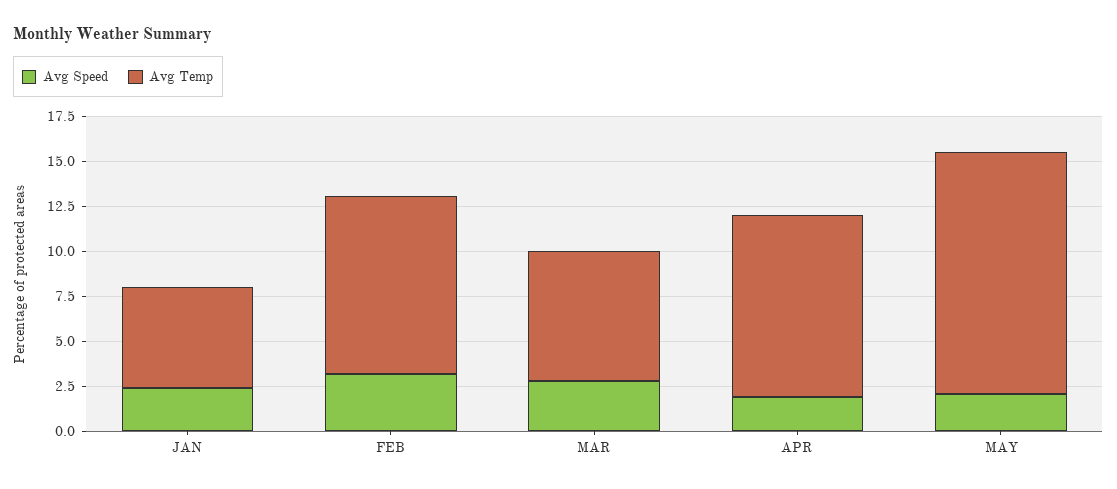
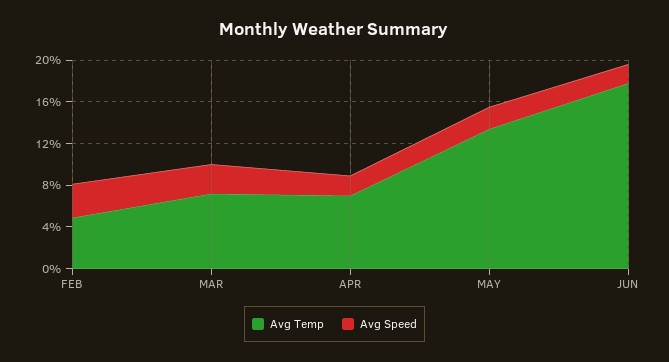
Avg Speed, JAN: 2.5 -> none
Avg Temp, JAN: 5.5 -> none
Avg Temp, FEB: 10 -> 5
Avg Temp, APR: 10 -> 7
Avg Temp, JUN: none -> 18
Avg Speed, JUN: none -> 2

